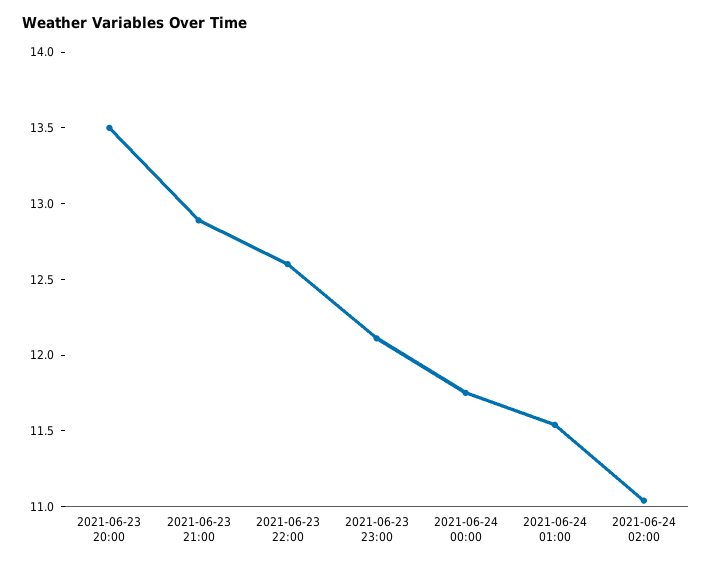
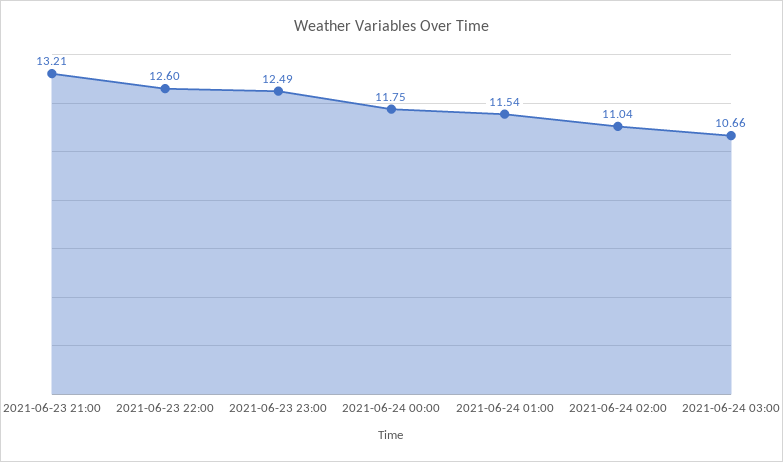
2021-06-23 20:00: 13.5 -> none
2021-06-23 21:00: 12.9 -> 13.21
2021-06-23 23:00: 12.1 -> 12.49
2021-06-24 03:00: none -> 10.66

